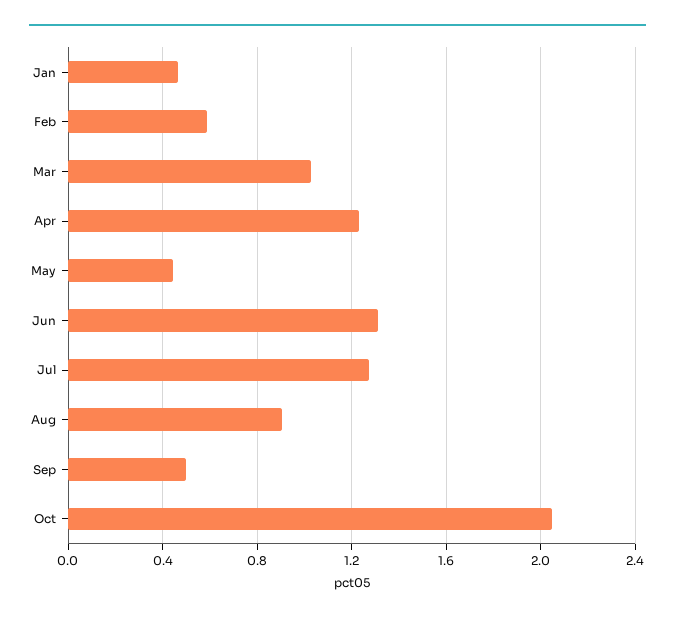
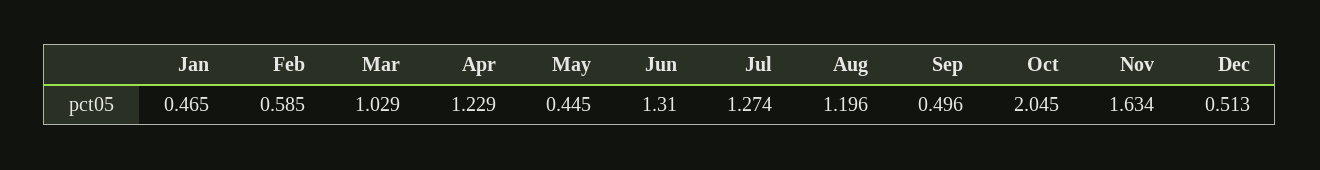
Aug: 0.9 -> 1.196
Nov: none -> 1.634
Dec: none -> 0.513

